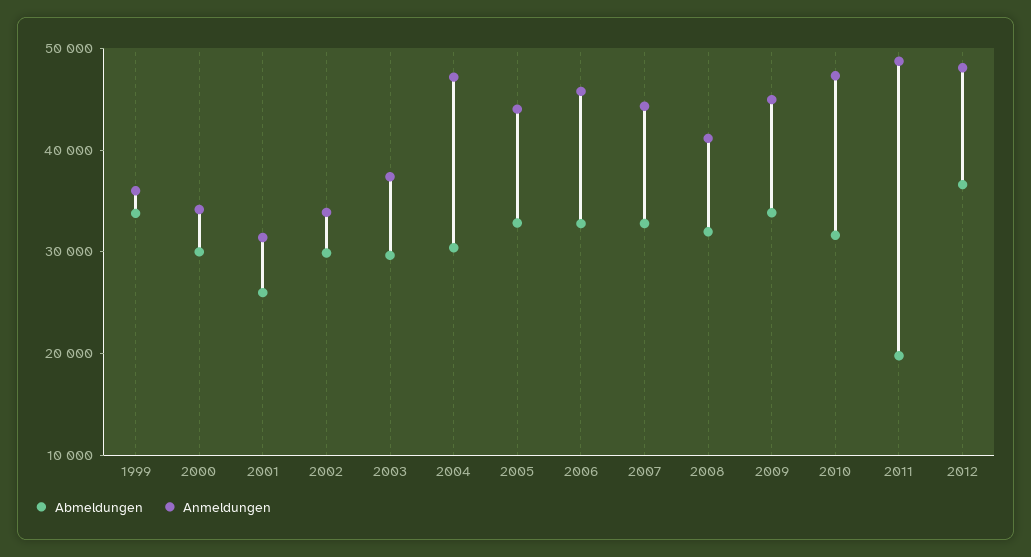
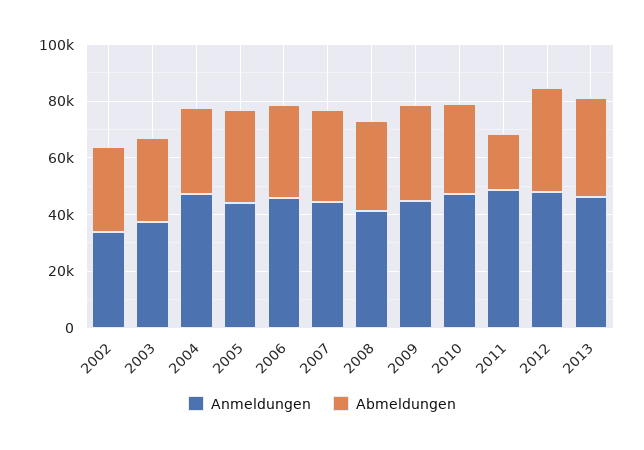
Abmeldungen, 1999: 34000 -> none
Anmeldungen, 1999: 36000 -> none
Abmeldungen, 2000: 30000 -> none
Anmeldungen, 2000: 34000 -> none
Abmeldungen, 2001: 26000 -> none
Anmeldungen, 2001: 32000 -> none
Anmeldungen, 2013: none -> 45000
Abmeldungen, 2013: none -> 35000

